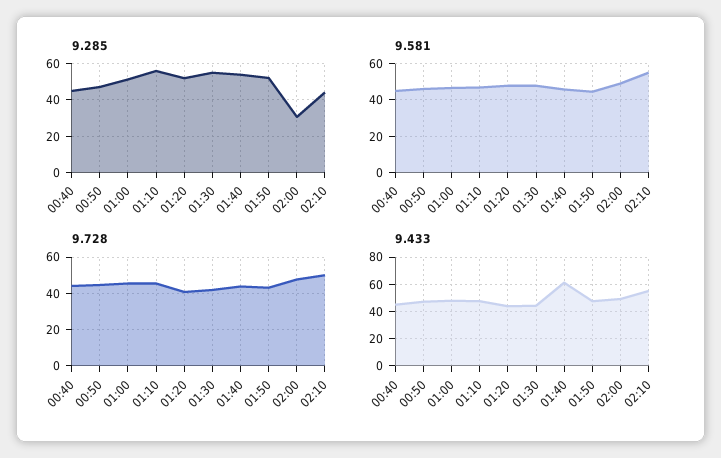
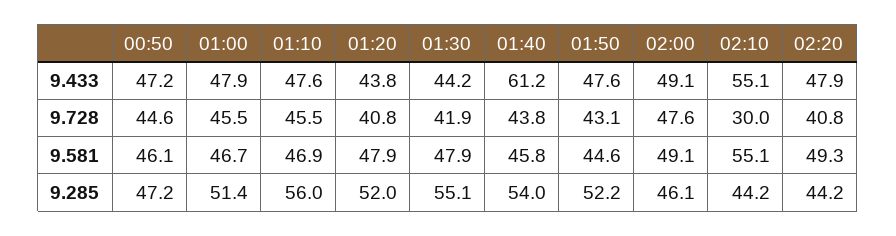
9.285, 00:40: 45 -> none
9.285, 02:00: 30 -> 46.1
9.581, 00:40: 45 -> none
9.728, 00:40: 45 -> none
9.728, 02:10: 50 -> 30
9.433, 00:40: 45 -> none
9.433, 02:20: none -> 47.9
9.728, 02:20: none -> 40.8
9.581, 02:20: none -> 49.3
9.285, 02:20: none -> 44.2

